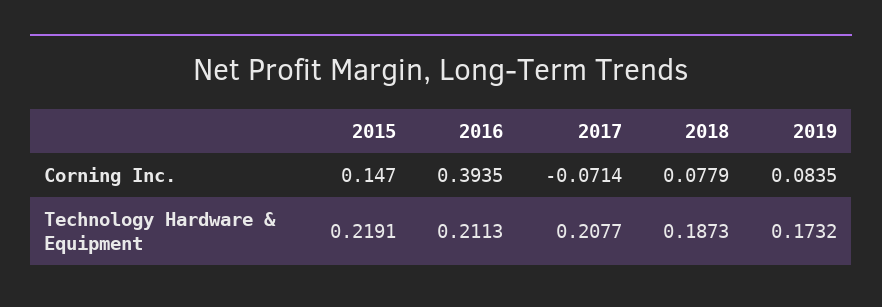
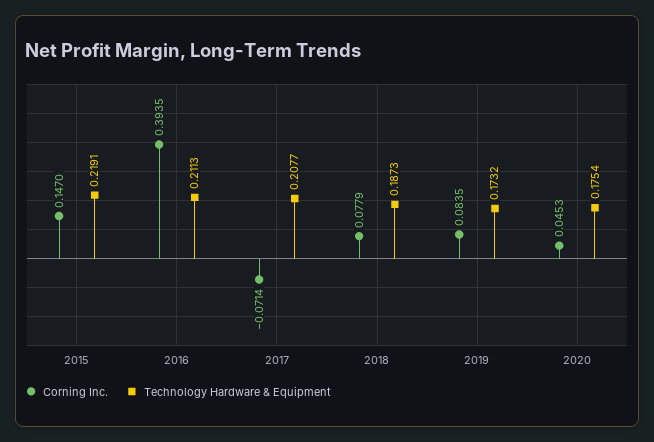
Corning Inc., 2020: none -> 0.0453
Technology Hardware & Equipment, 2020: none -> 0.1754

